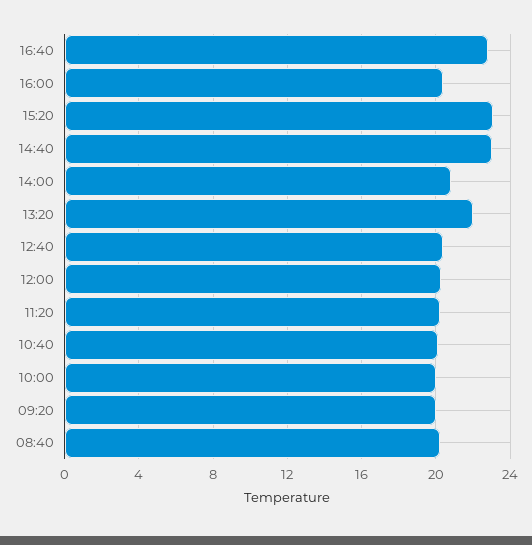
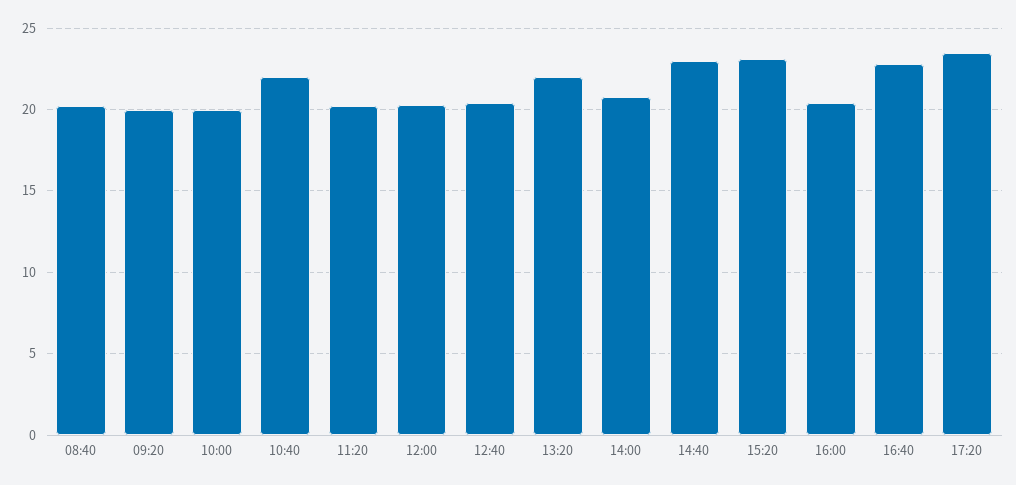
10:40: 20 -> 22
17:20: none -> 23.5

